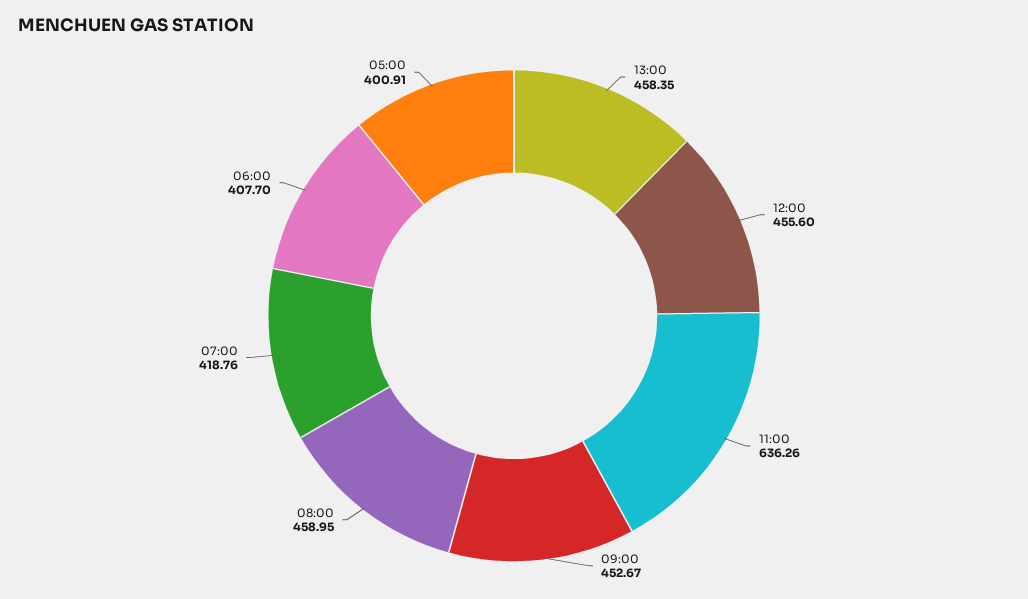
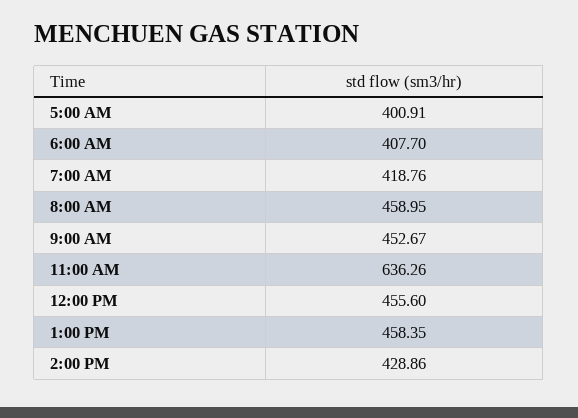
2:00 PM: none -> 428.86

